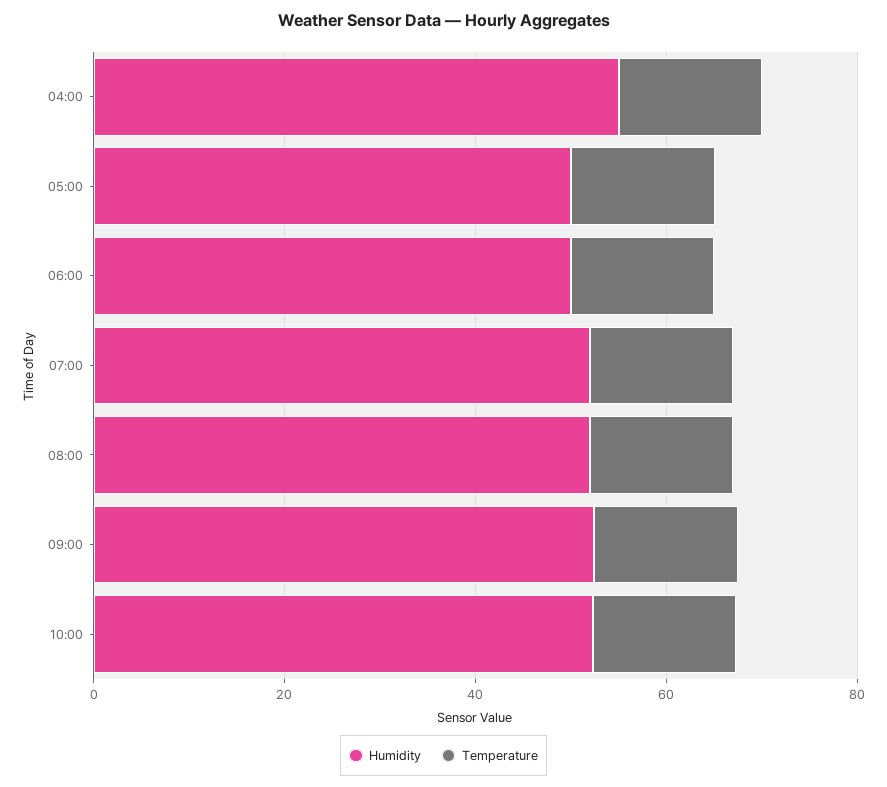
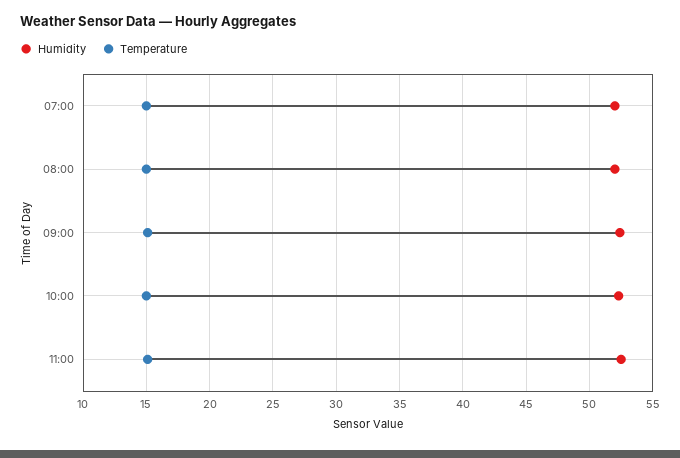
Humidity, 04:00: 55 -> none
Temperature, 04:00: 15 -> none
Humidity, 05:00: 50 -> none
Temperature, 05:00: 15 -> none
Humidity, 06:00: 50 -> none
Temperature, 06:00: 15 -> none
Humidity, 11:00: none -> 52.5
Temperature, 11:00: none -> 15

